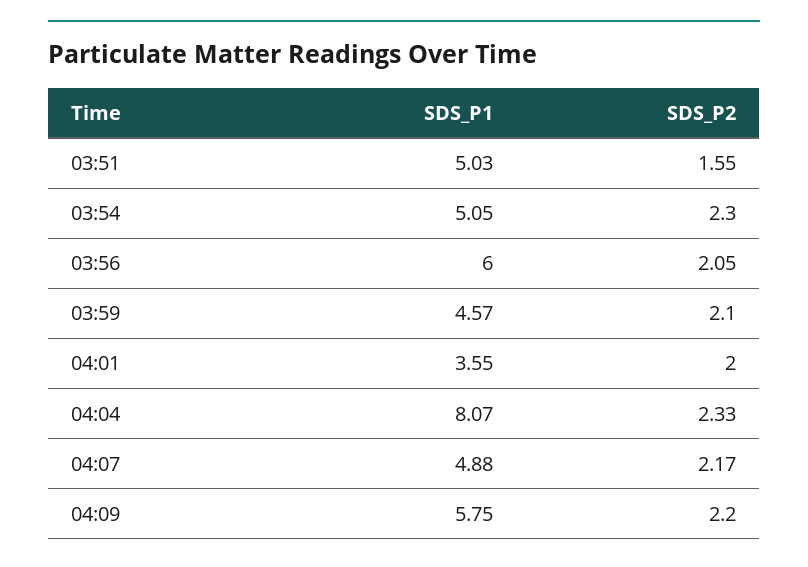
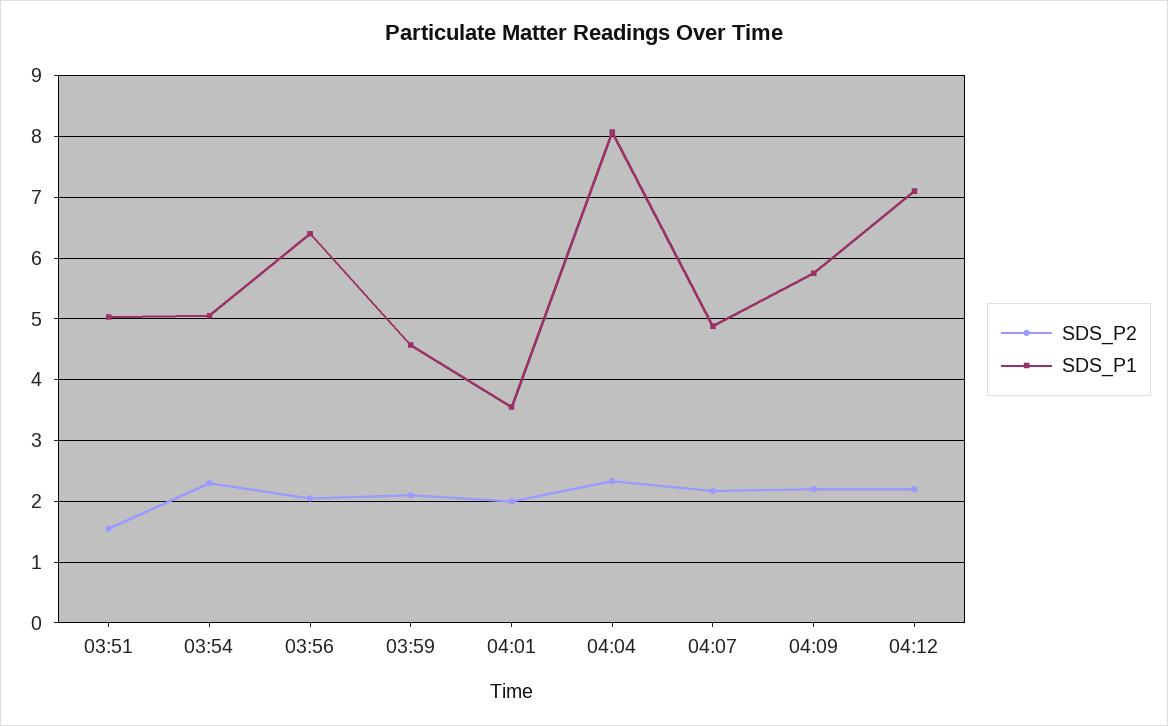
SDS_P1, 03:56: 6 -> 6.4
SDS_P2, 04:12: none -> 2.2
SDS_P1, 04:12: none -> 7.1

